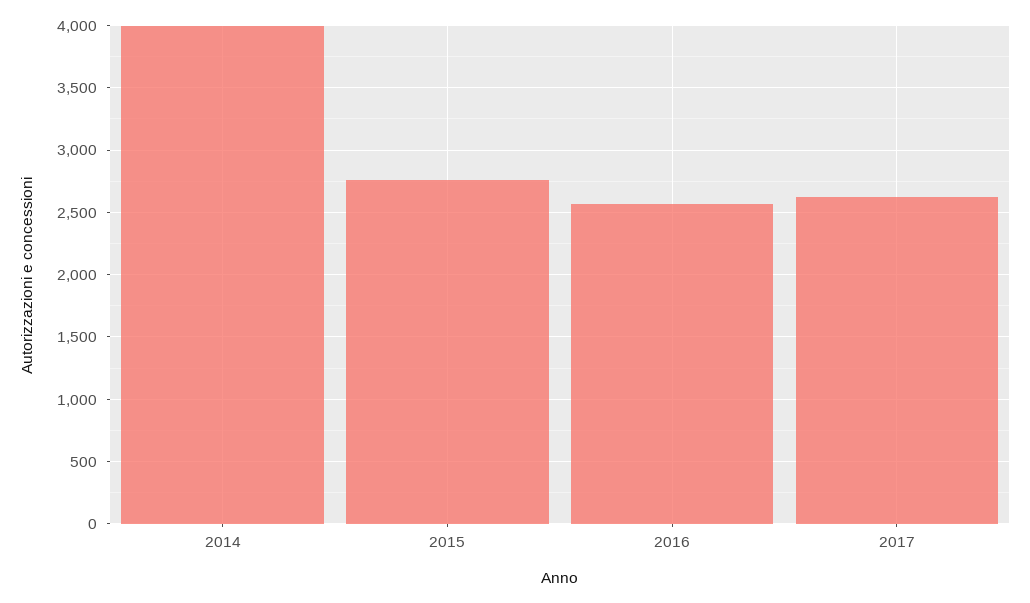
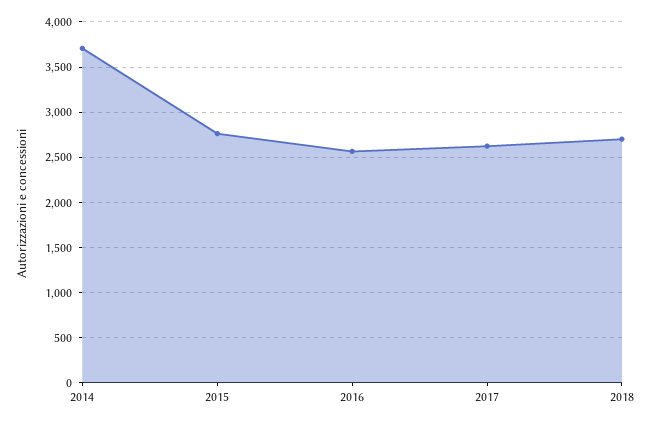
2014: 4000 -> 3700
2018: none -> 2700

